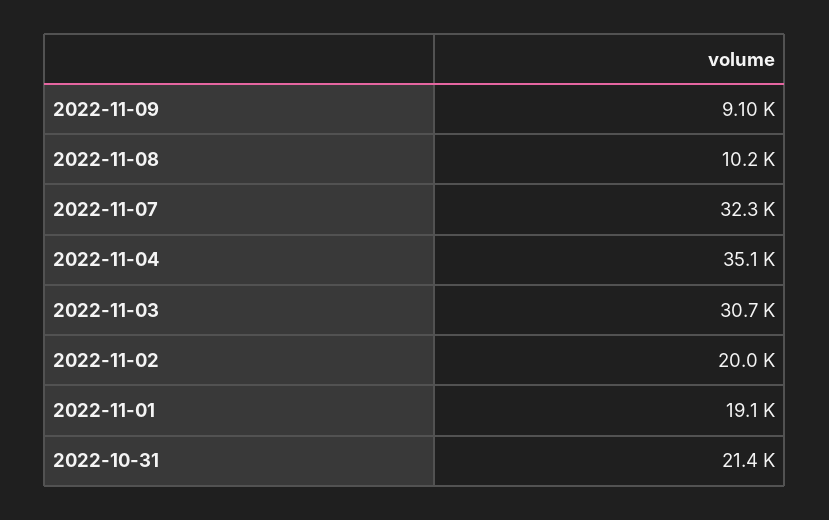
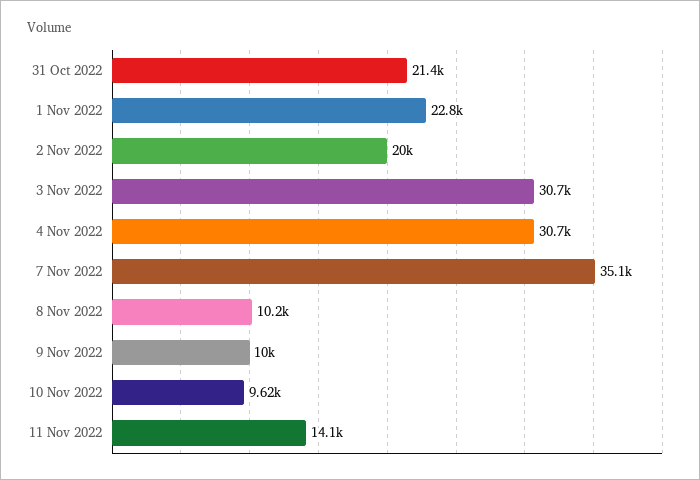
2022-11-09: 9100 -> 10000
2022-11-07: 32300 -> 35100
2022-11-04: 35100 -> 30700
2022-11-01: 19100 -> 22800
10 Nov 2022: none -> 9620
11 Nov 2022: none -> 14100

